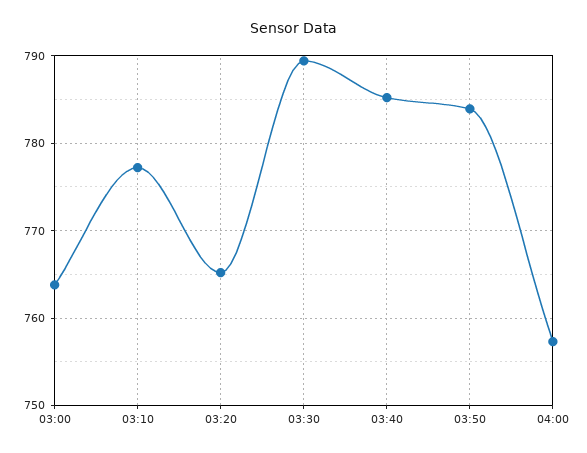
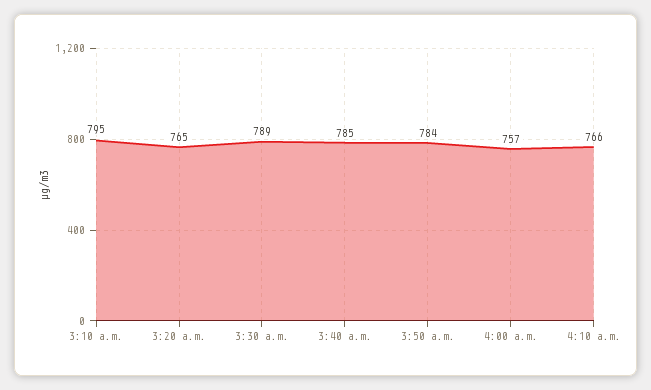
03:00: 764 -> none
03:10: 777 -> 795
4:10 a.m.: none -> 766

